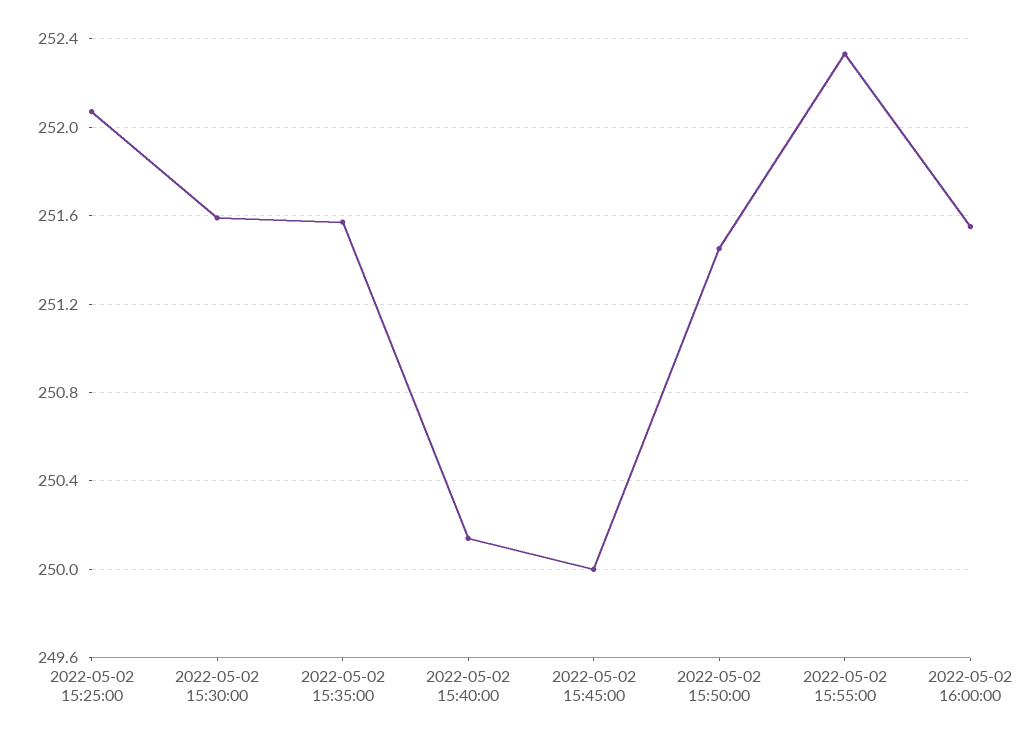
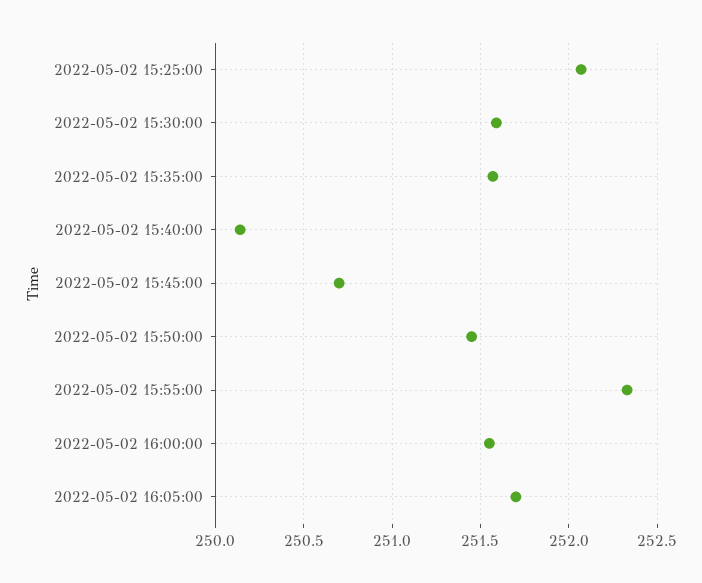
2022-05-02 15:45:00: 250 -> 250.7
2022-05-02 16:05:00: none -> 251.7

